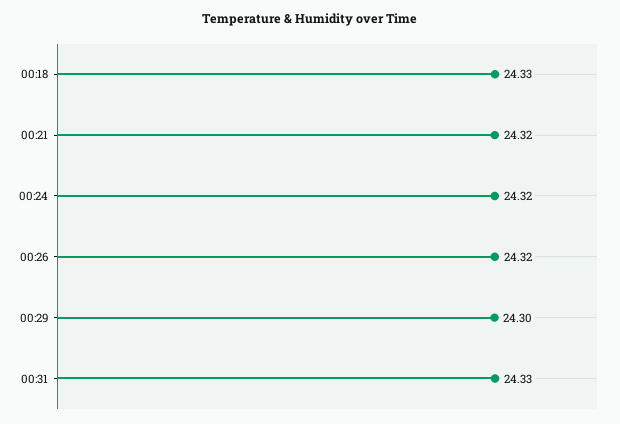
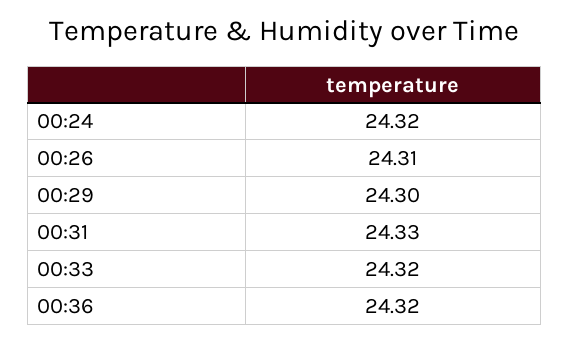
00:18: 24.33 -> none
00:21: 24.32 -> none
00:26: 24.32 -> 24.31
00:33: none -> 24.32
00:36: none -> 24.32

